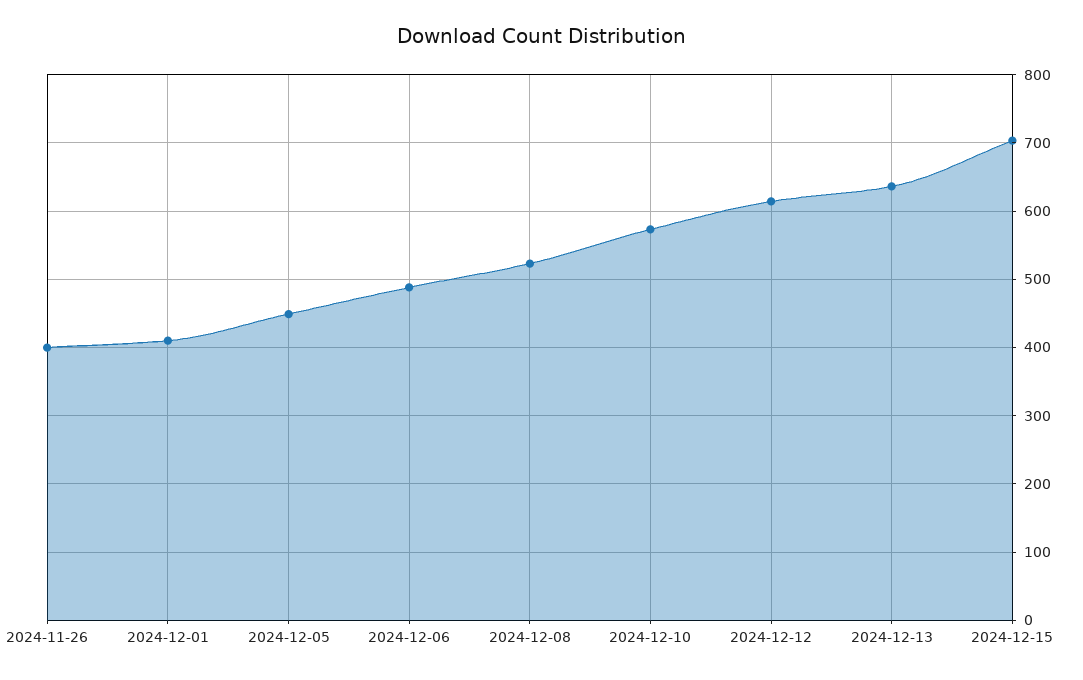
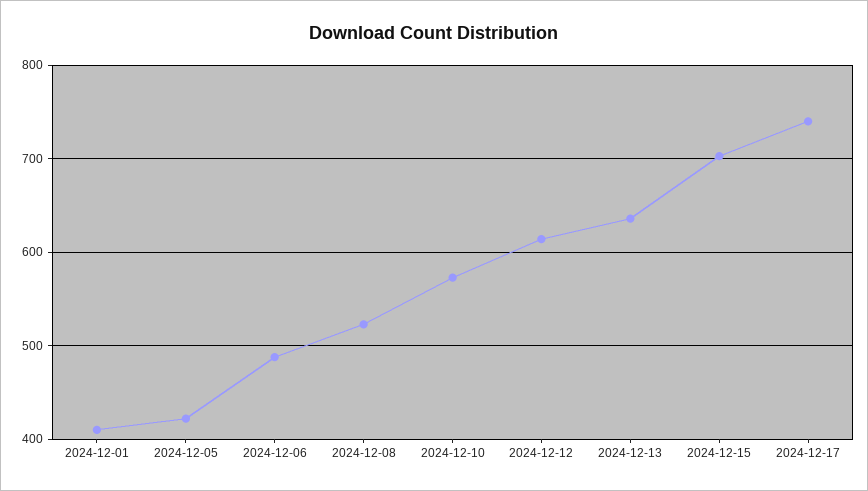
2024-11-26: 400 -> none
2024-12-05: 450 -> 420
2024-12-17: none -> 740

